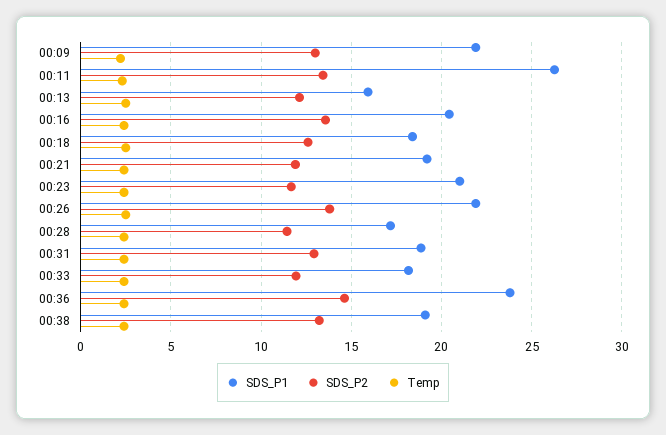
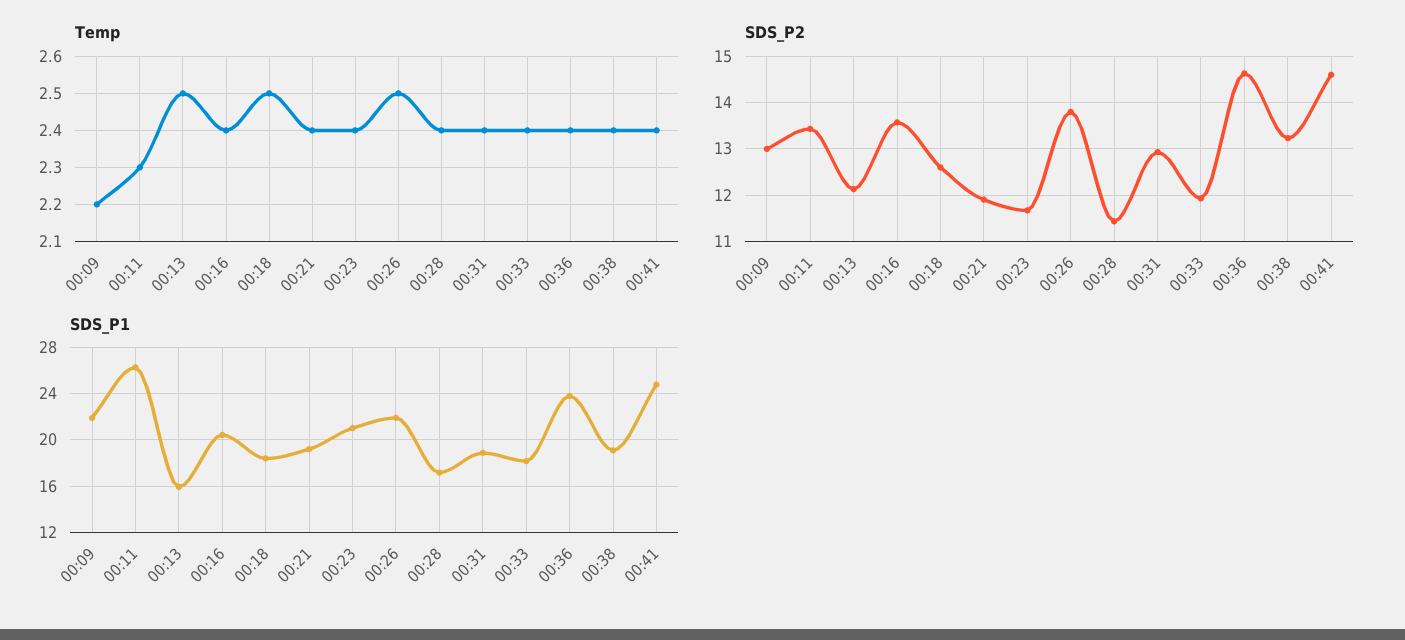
Temp, 00:41: none -> 2.4
SDS_P2, 00:41: none -> 14.6
SDS_P1, 00:41: none -> 25

